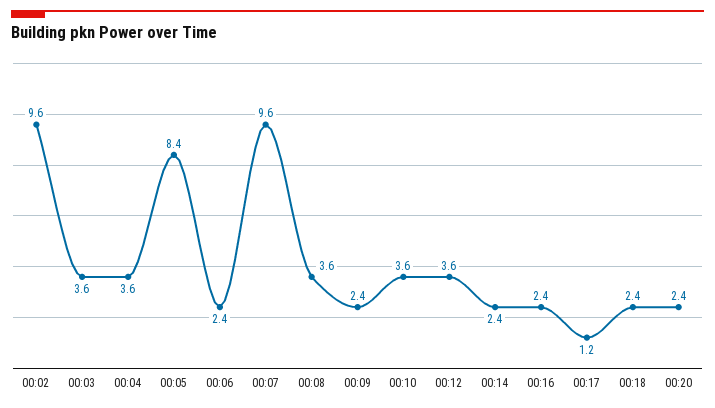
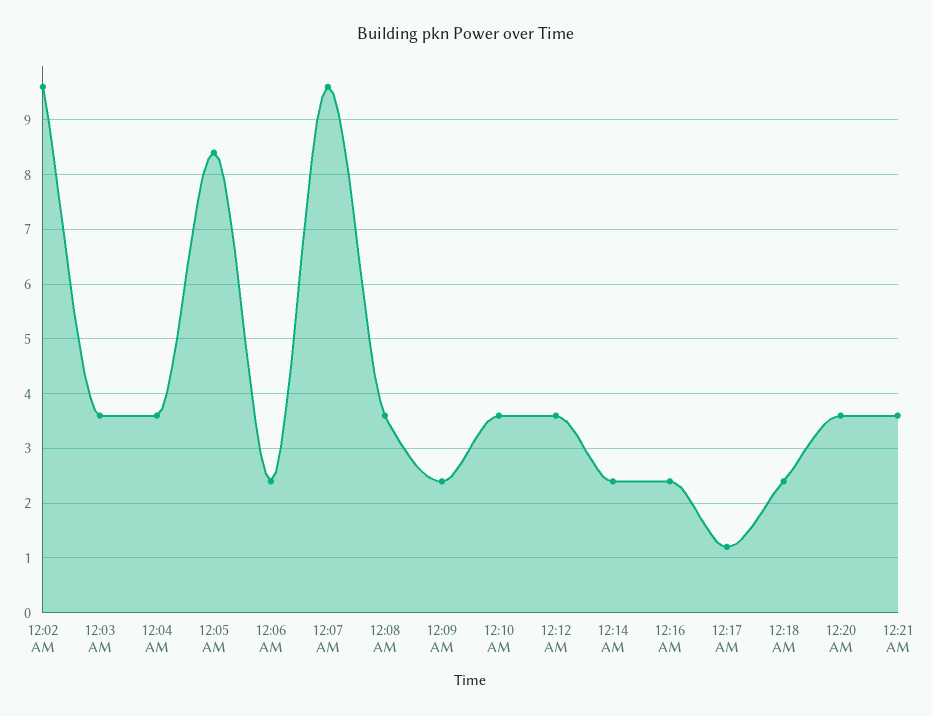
00:20: 2.4 -> 3.5
12:21 AM: none -> 3.5

